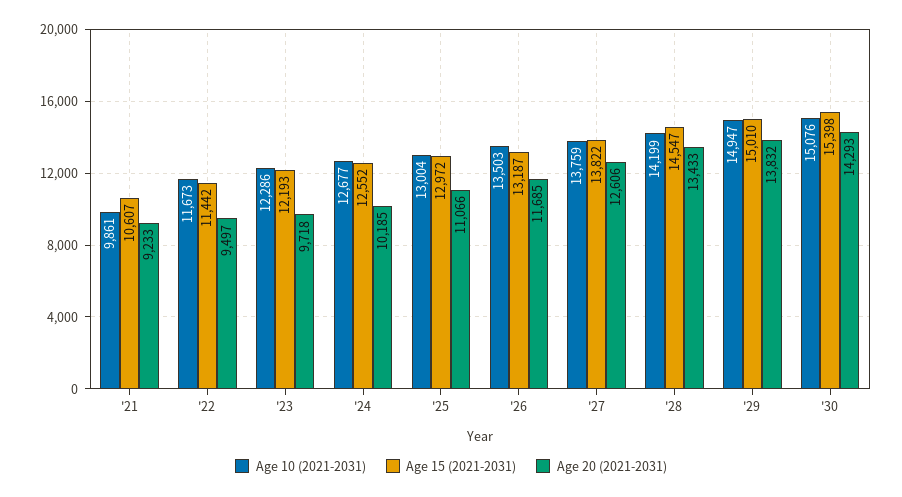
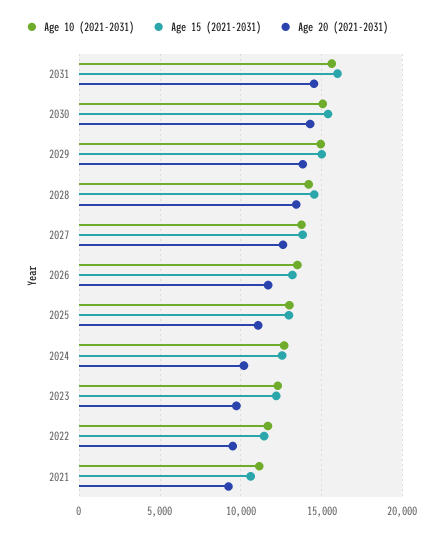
Age 10 (2021-2031), '21: 9861 -> 11000
Age 10 (2021-2031), 2031: none -> 15500
Age 15 (2021-2031), 2031: none -> 16000
Age 20 (2021-2031), 2031: none -> 14500

